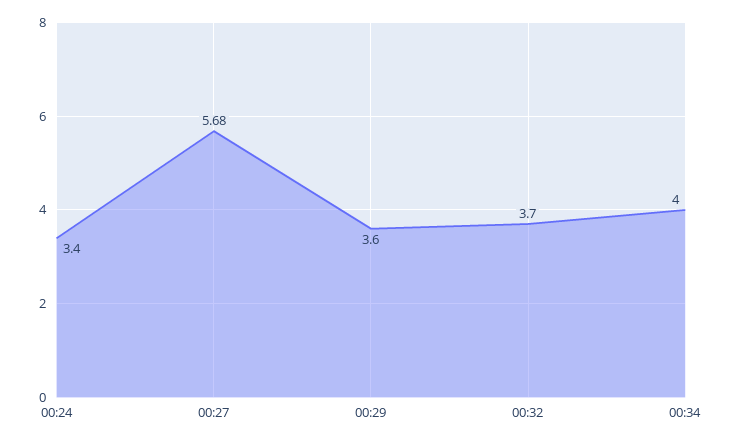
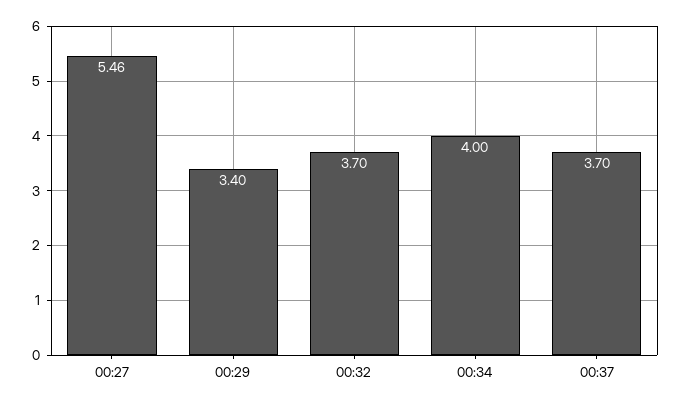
00:24: 3.4 -> none
00:27: 5.68 -> 5.46
00:29: 3.6 -> 3.4
00:37: none -> 3.7

